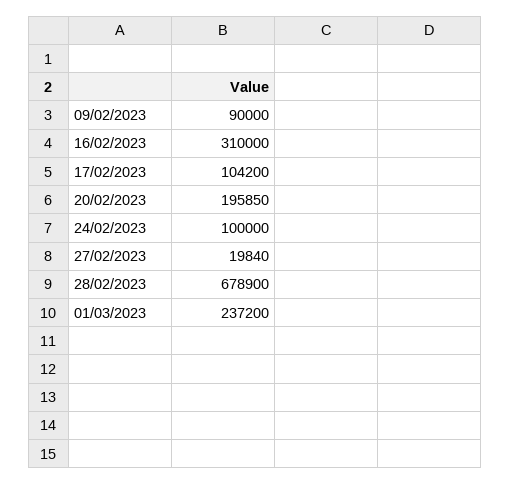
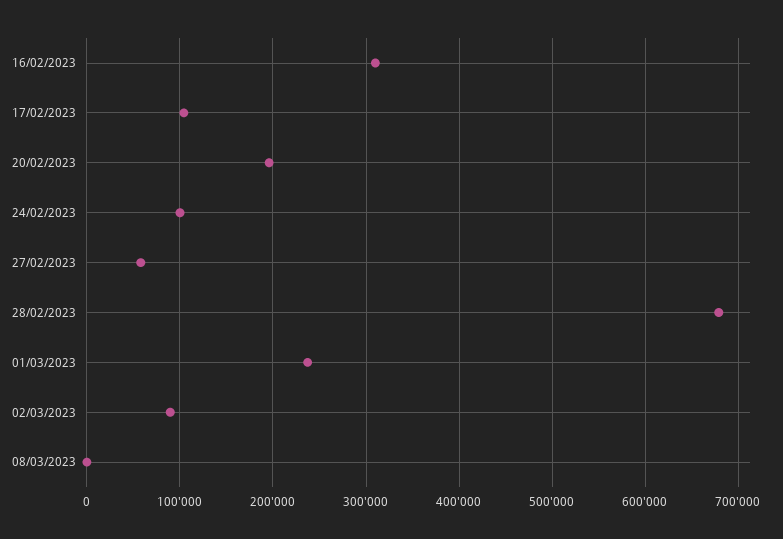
09/02/2023: 90000 -> none
27/02/2023: 19840 -> 60000
02/03/2023: none -> 90000
08/03/2023: none -> 0

